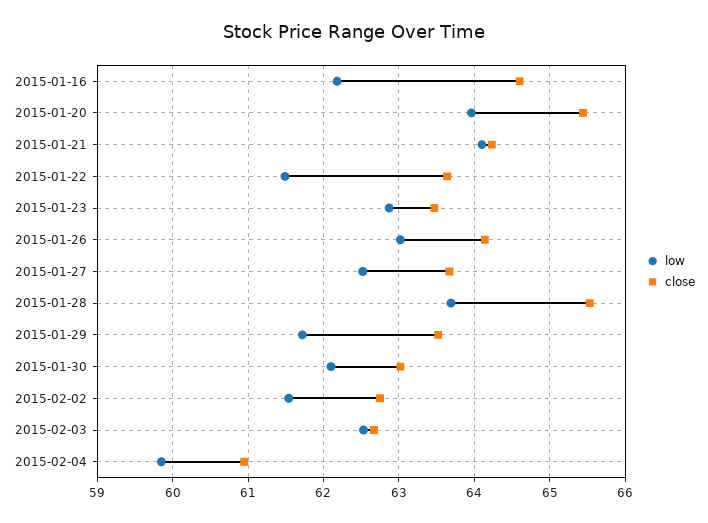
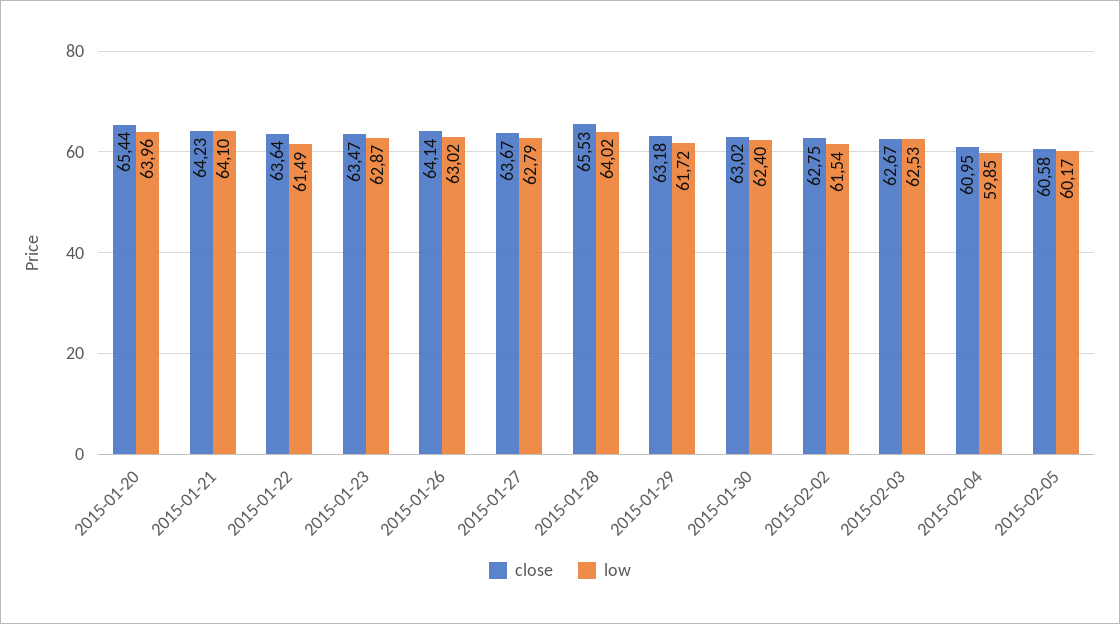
low, 2015-01-16: 62.2 -> none
close, 2015-01-16: 64.6 -> none
low, 2015-01-27: 62.5 -> 62.79
low, 2015-01-28: 63.7 -> 64.02
close, 2015-01-29: 63.5 -> 63.18
low, 2015-01-30: 62.1 -> 62.4
close, 2015-02-05: none -> 60.58
low, 2015-02-05: none -> 60.17

